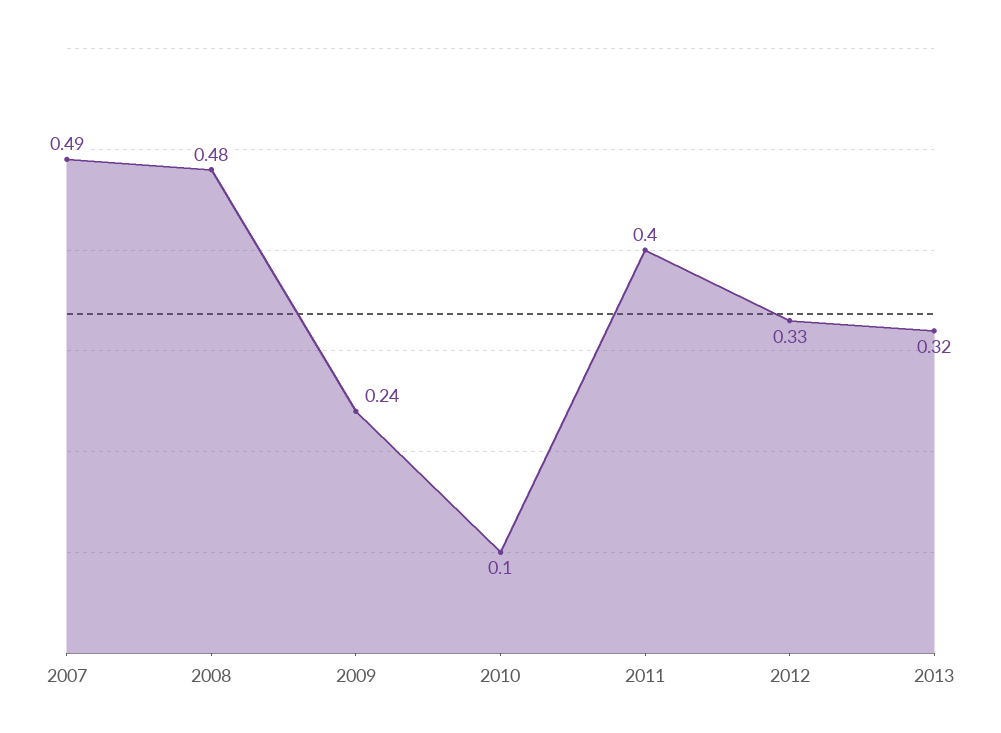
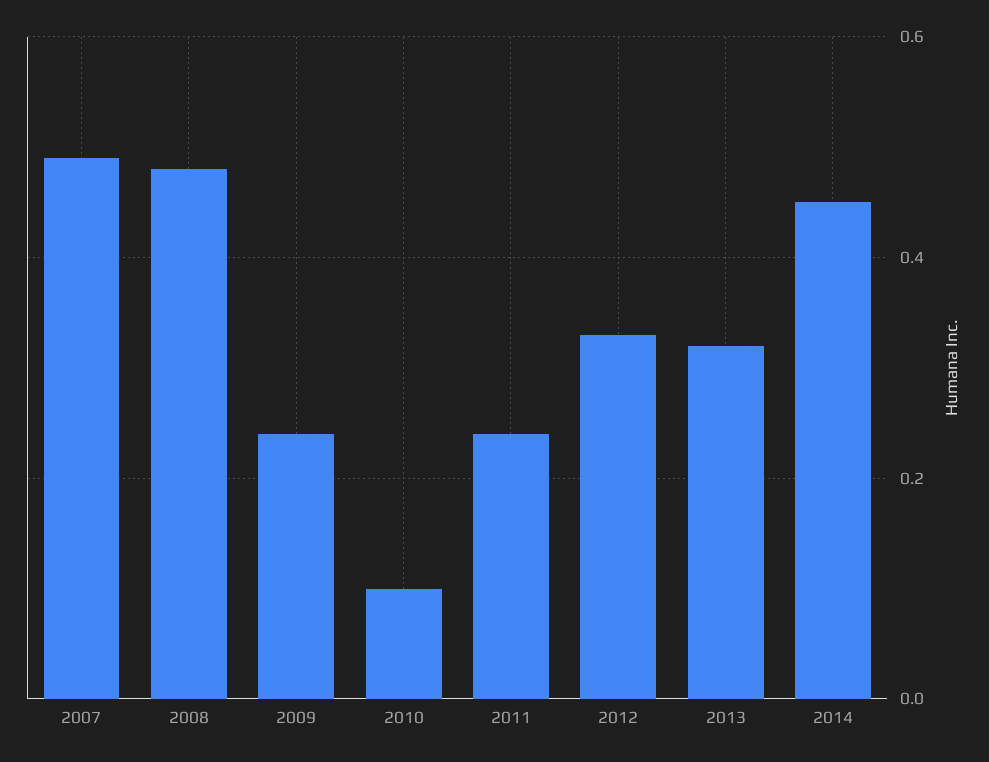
2011: 0.4 -> 0.25
2014: none -> 0.45

